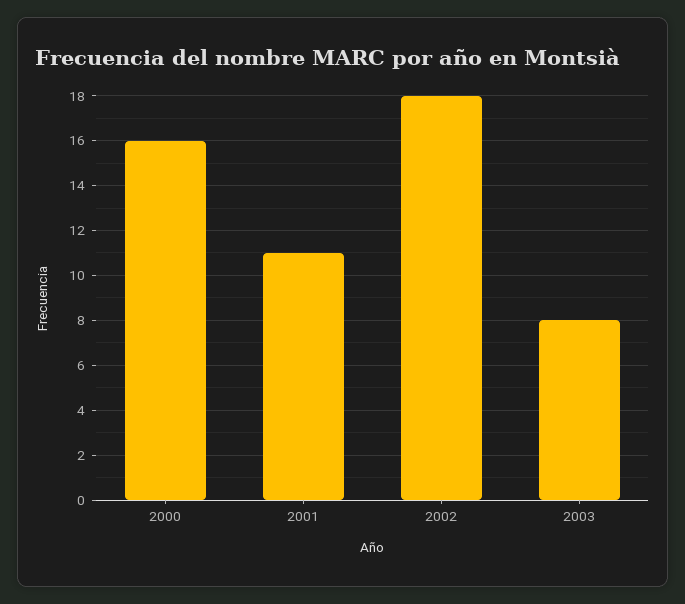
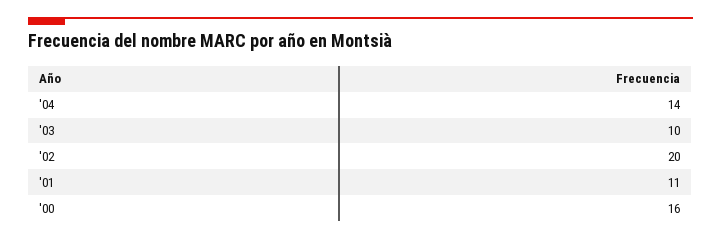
2002: 18 -> 20
2003: 8 -> 10
'04: none -> 14

